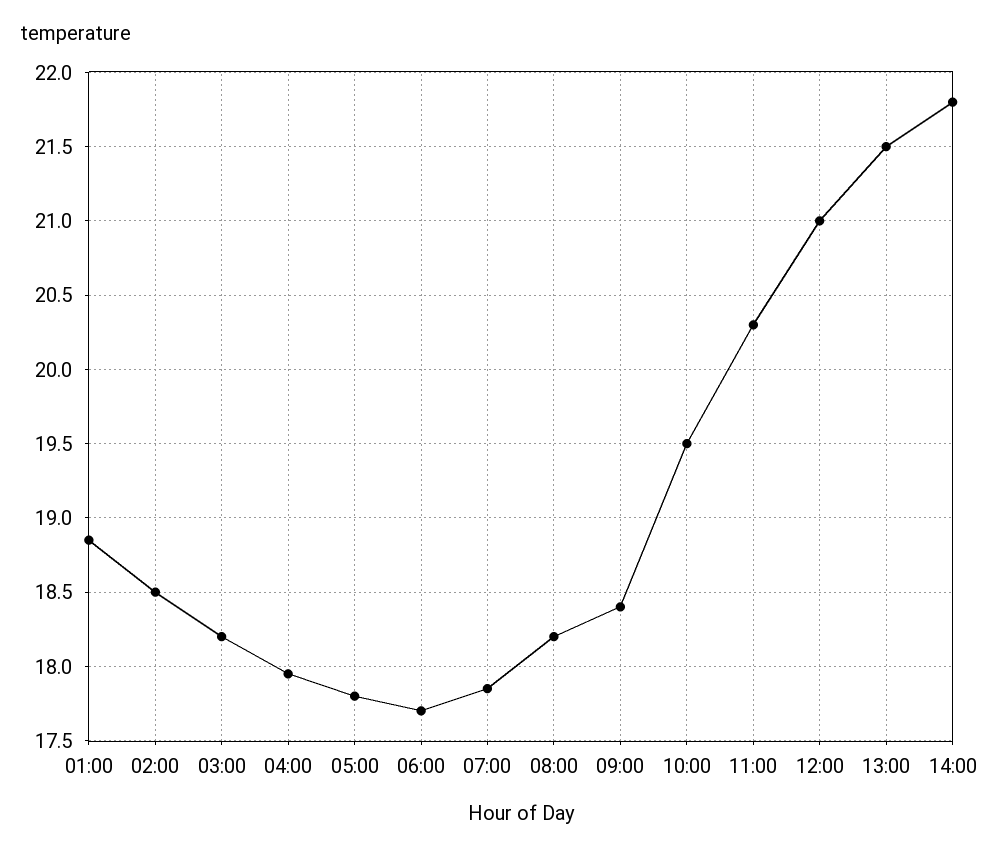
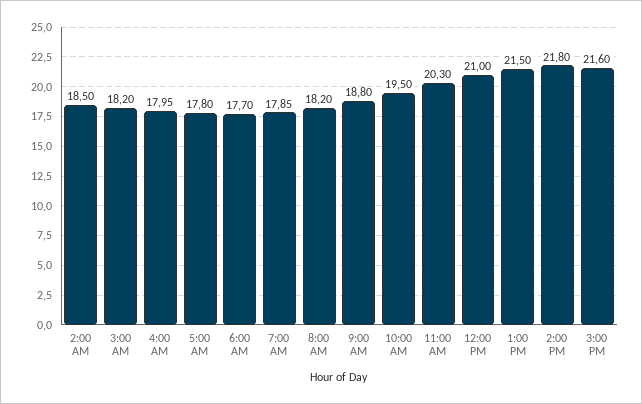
01:00: 18.85 -> none
09:00: 18.4 -> 18.8
3:00 PM: none -> 21.6

